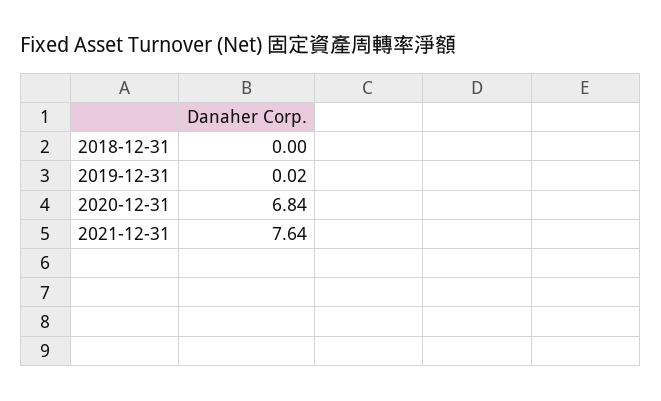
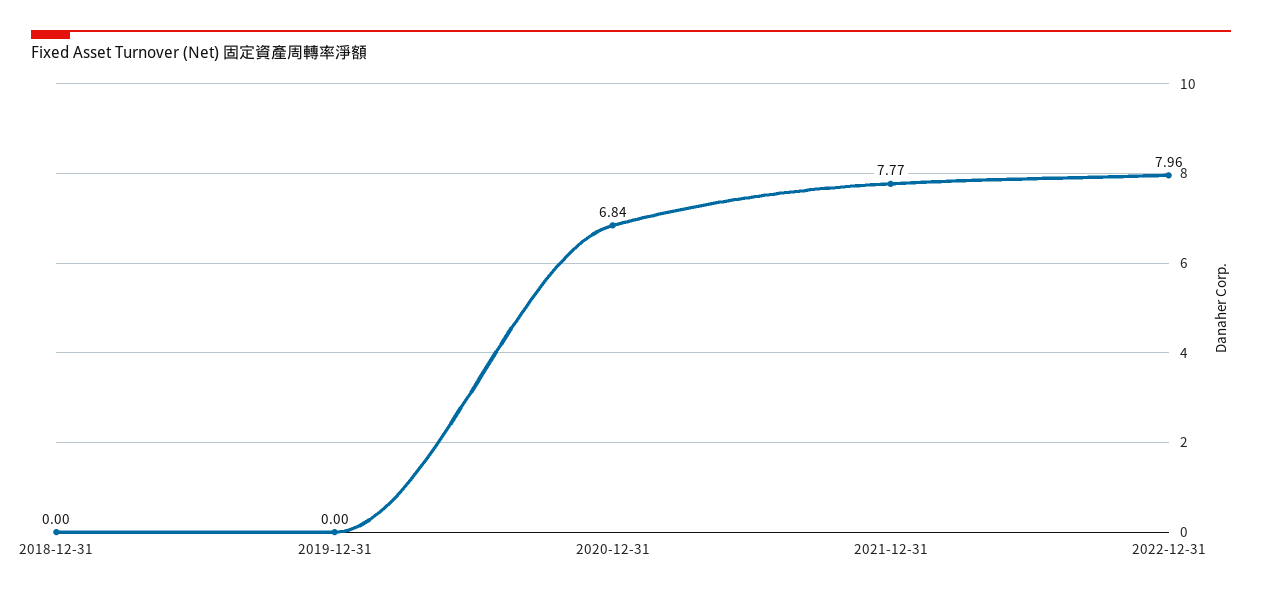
2019-12-31: 0.02 -> 0
2021-12-31: 7.64 -> 7.77
2022-12-31: none -> 7.96

